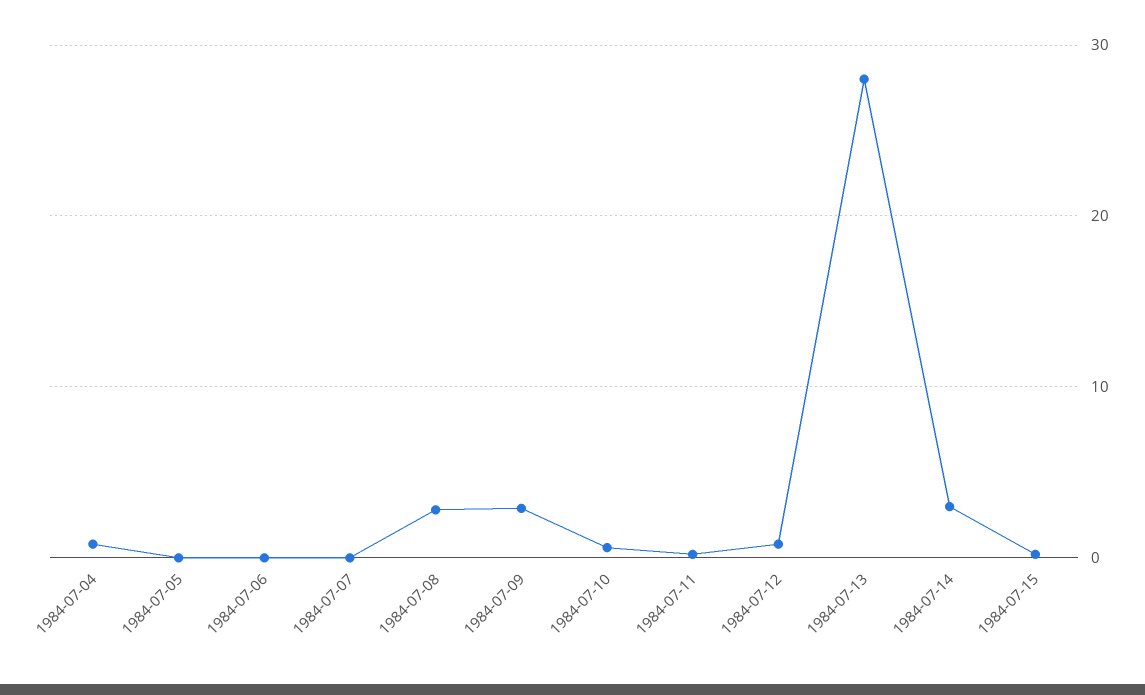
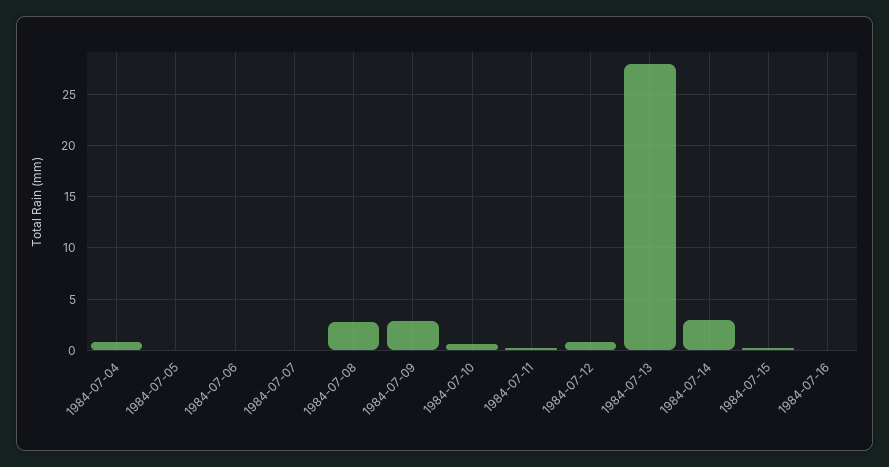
1984-07-16: none -> 0

